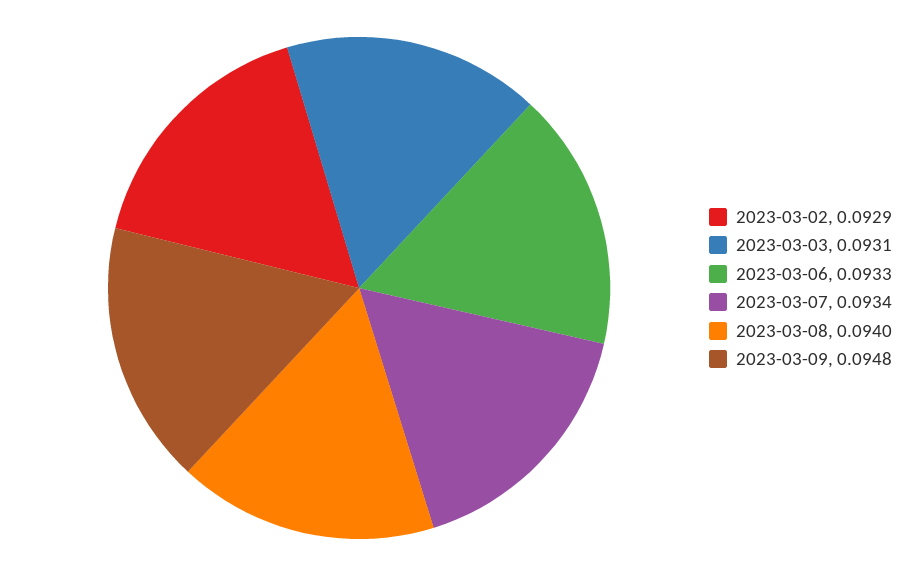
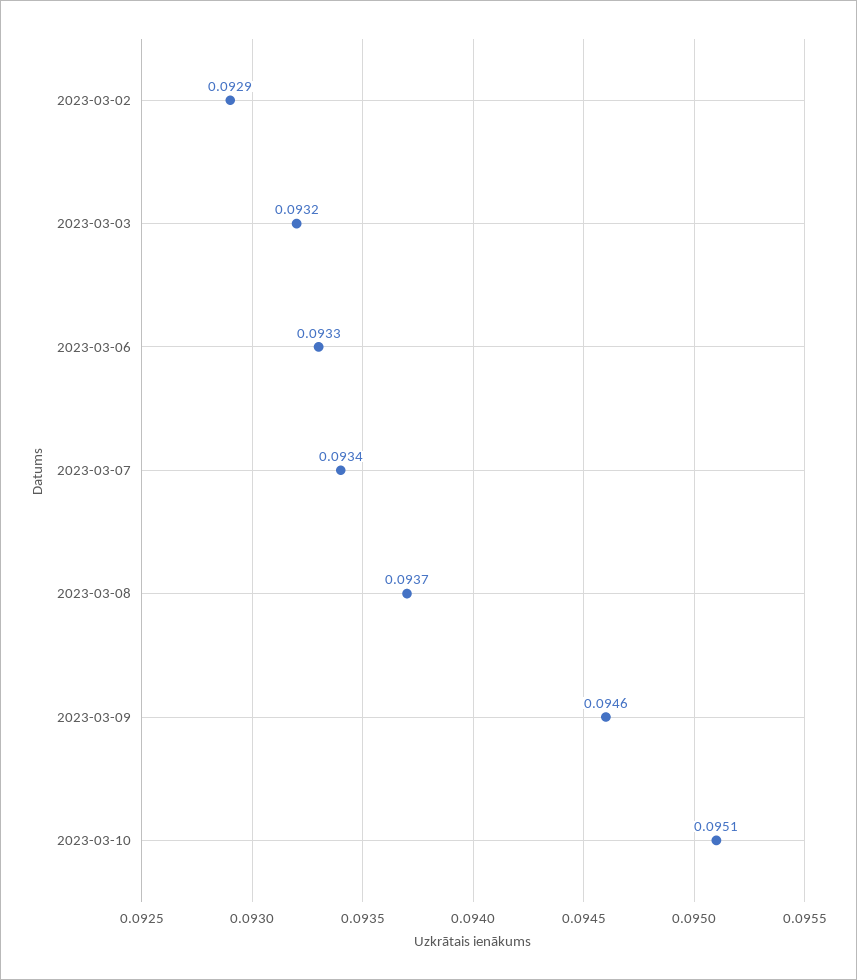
2023-03-03: 0.0931 -> 0.0932
2023-03-08: 0.094 -> 0.0937
2023-03-09: 0.0948 -> 0.0946
2023-03-10: none -> 0.0951

